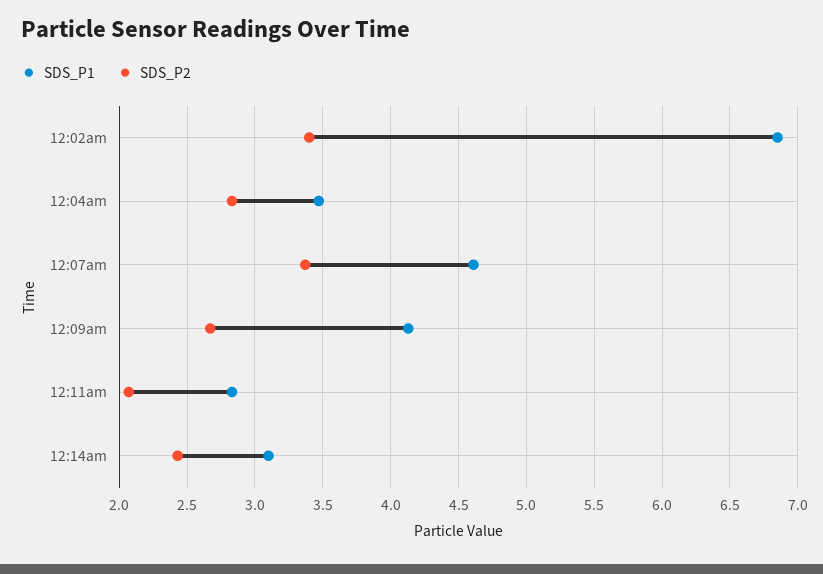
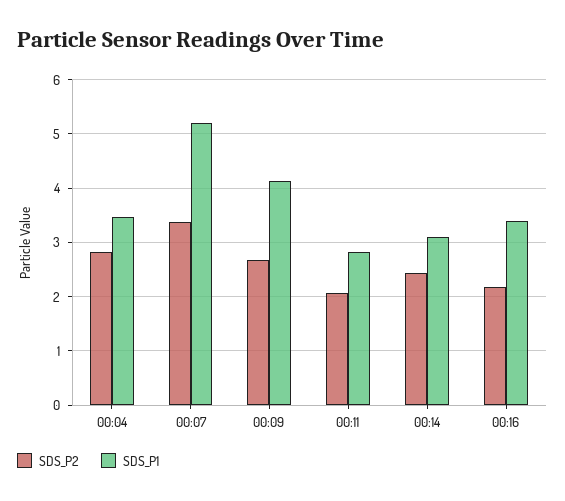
SDS_P1, 12:02am: 6.85 -> none
SDS_P2, 12:02am: 3.4 -> none
SDS_P1, 12:07am: 4.6 -> 5.2
SDS_P2, 00:16: none -> 2.2
SDS_P1, 00:16: none -> 3.4

